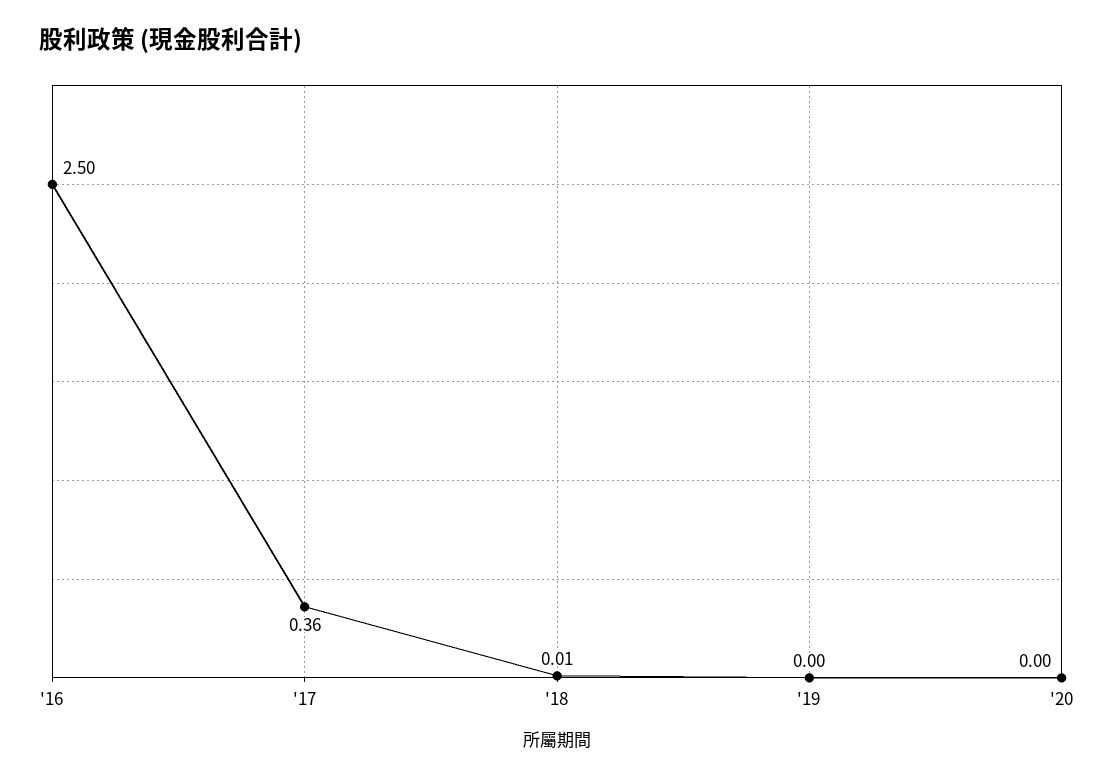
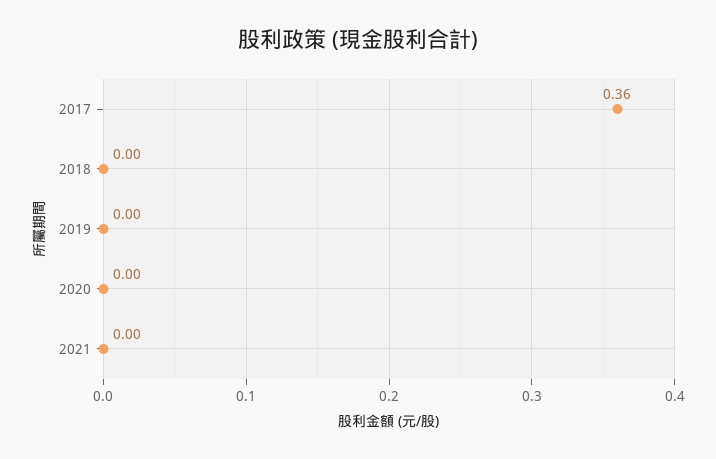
'16: 2.5 -> none
'18: 0.01 -> 0
2021: none -> 0

